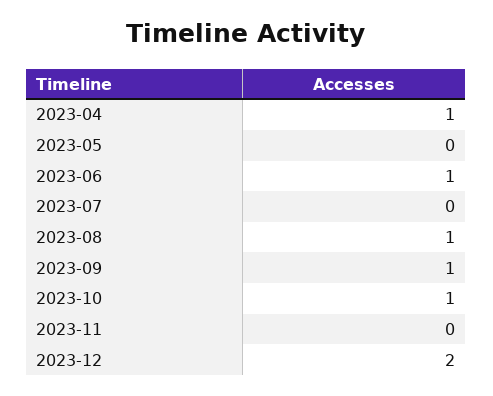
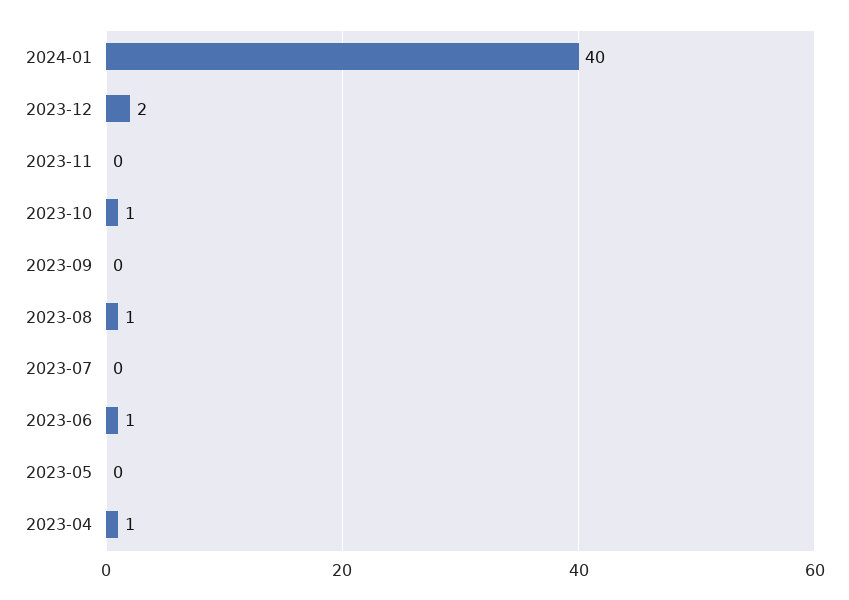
2023-09: 1 -> 0
2024-01: none -> 40

